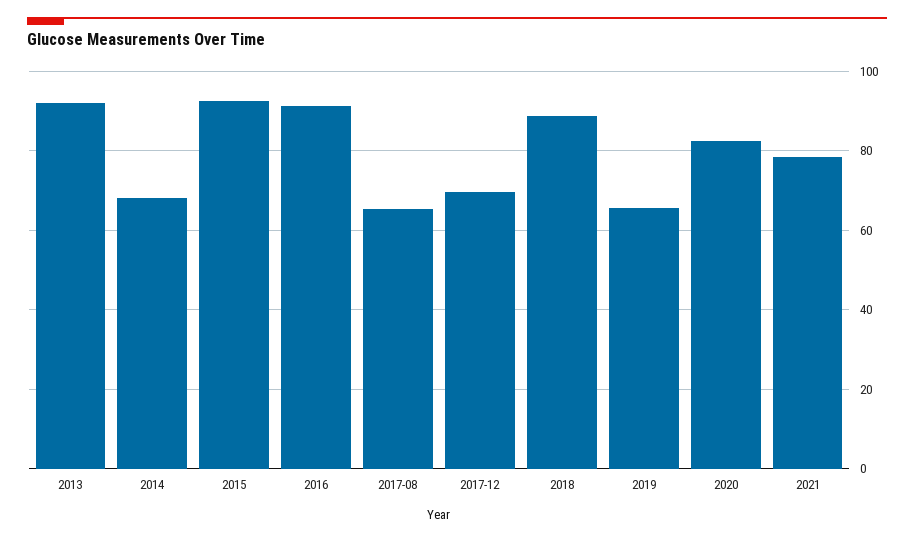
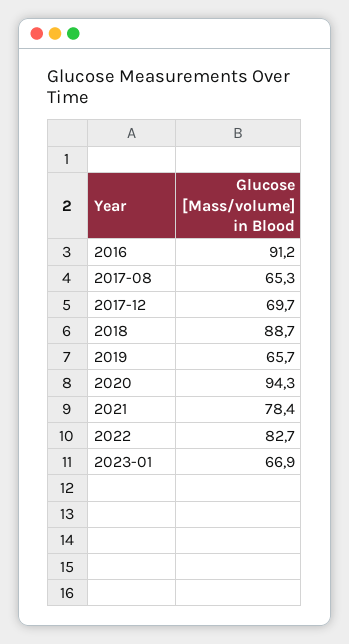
2013: 92 -> none
2014: 68 -> none
2015: 92 -> none
2020: 82 -> 94.3
2022: none -> 82.7
2023-01: none -> 66.9

